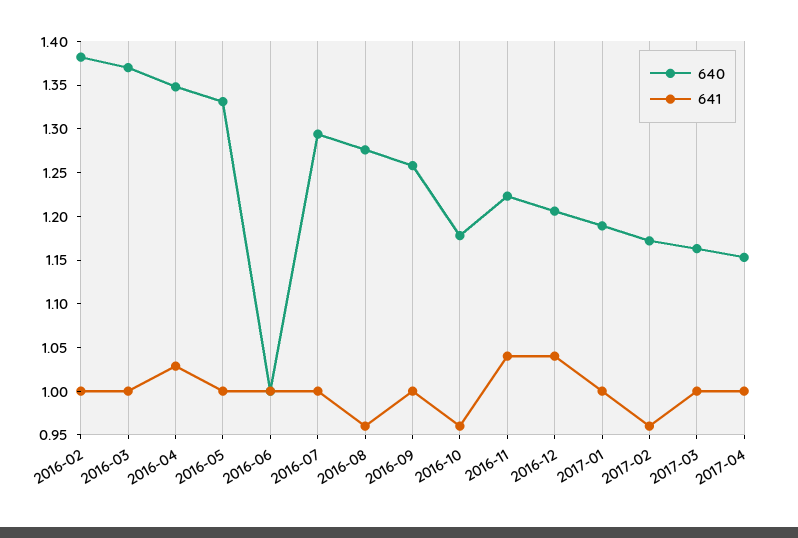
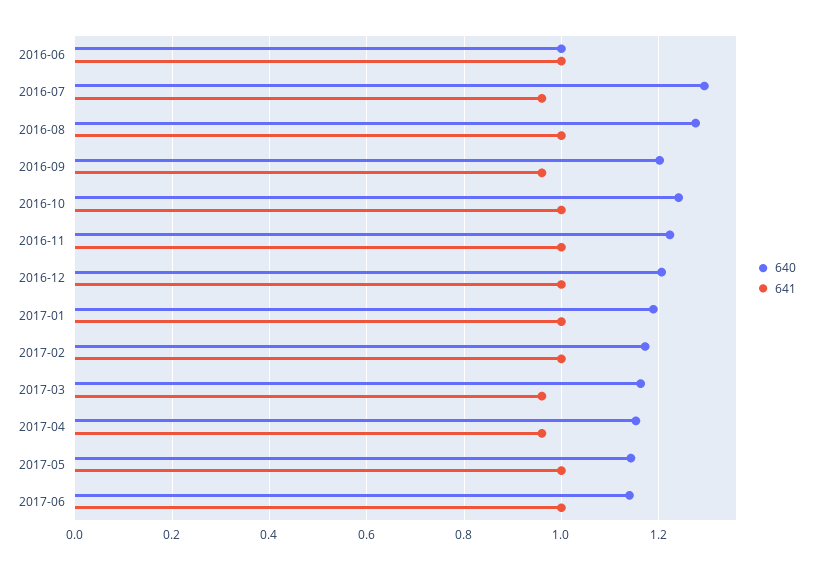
640, 2016-02: 1.38 -> none
641, 2016-02: 1 -> none
640, 2016-03: 1.37 -> none
641, 2016-03: 1 -> none
640, 2016-04: 1.35 -> none
641, 2016-04: 1.03 -> none
640, 2016-05: 1.33 -> none
641, 2016-05: 1 -> none
641, 2016-07: 1 -> 0.96
641, 2016-08: 0.96 -> 1
640, 2016-09: 1.26 -> 1.2
641, 2016-09: 1 -> 0.96
640, 2016-10: 1.18 -> 1.24
641, 2016-10: 0.96 -> 1
641, 2016-11: 1.04 -> 1
641, 2016-12: 1.04 -> 1
641, 2017-02: 0.96 -> 1
641, 2017-03: 1 -> 0.96
641, 2017-04: 1 -> 0.96
640, 2017-05: none -> 1.14
641, 2017-05: none -> 1
640, 2017-06: none -> 1.14
641, 2017-06: none -> 1

